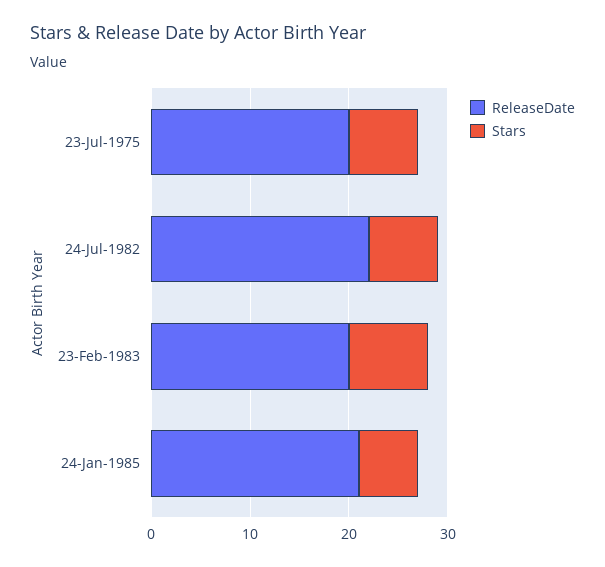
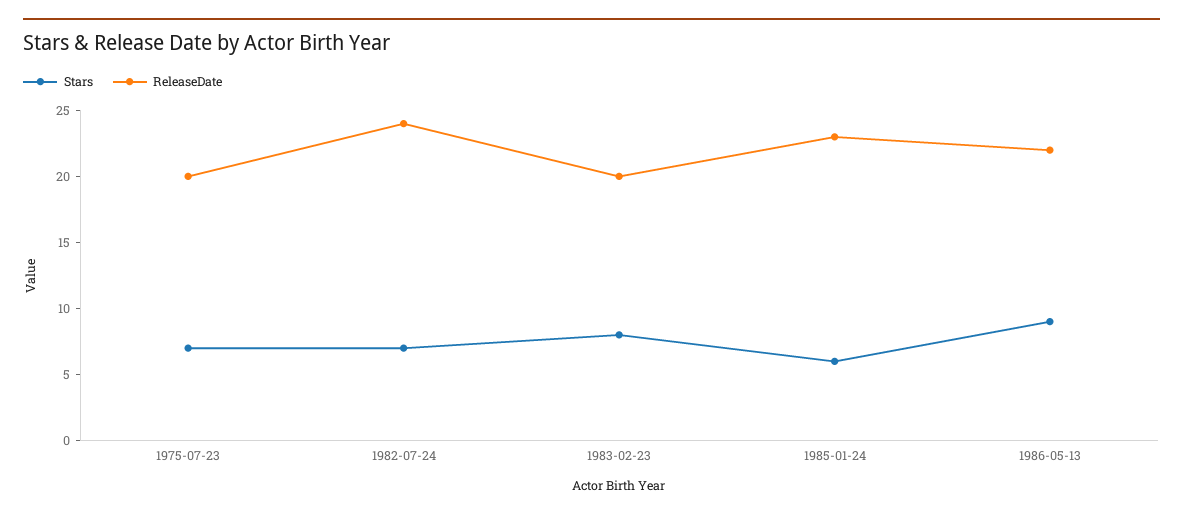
ReleaseDate, 24-Jul-1982: 22 -> 24
ReleaseDate, 24-Jan-1985: 21 -> 23
Stars, 1986-05-13: none -> 9
ReleaseDate, 1986-05-13: none -> 22

